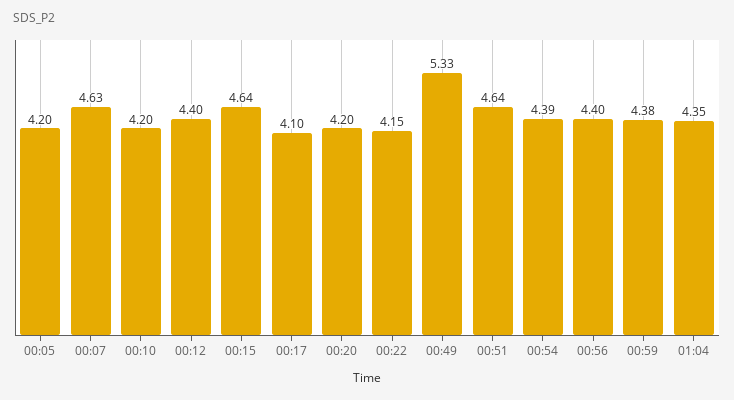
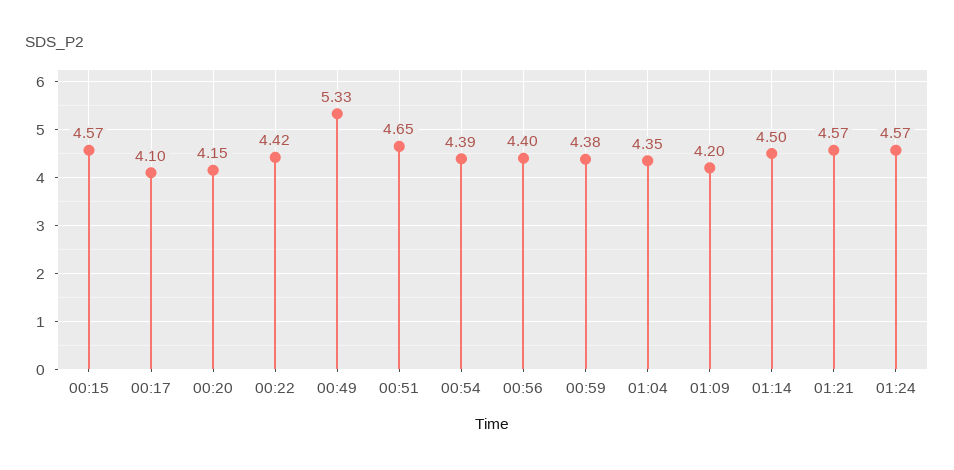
00:05: 4.2 -> none
00:07: 4.63 -> none
00:10: 4.2 -> none
00:12: 4.4 -> none
00:15: 4.64 -> 4.57
00:20: 4.2 -> 4.15
00:22: 4.15 -> 4.42
00:51: 4.64 -> 4.65
01:09: none -> 4.2
01:14: none -> 4.5
01:21: none -> 4.57
01:24: none -> 4.57

